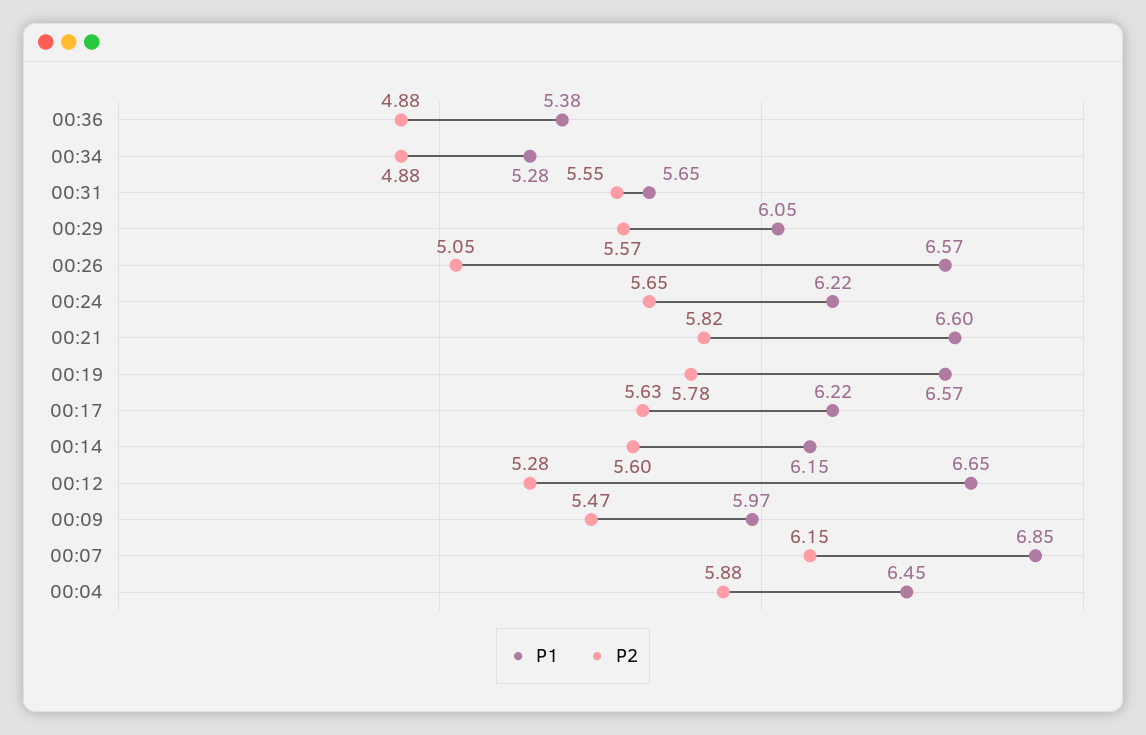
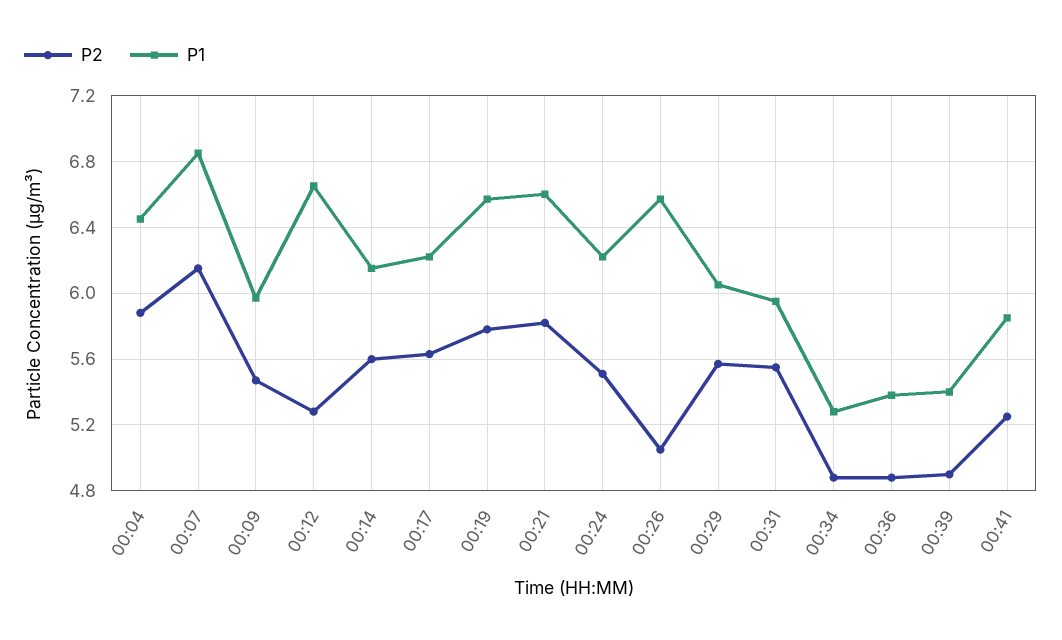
P1, 00:31: 5.65 -> 5.95
P2, 00:24: 5.65 -> 5.5
P2, 00:39: none -> 4.9
P1, 00:39: none -> 5.4
P2, 00:41: none -> 5.25
P1, 00:41: none -> 5.85

